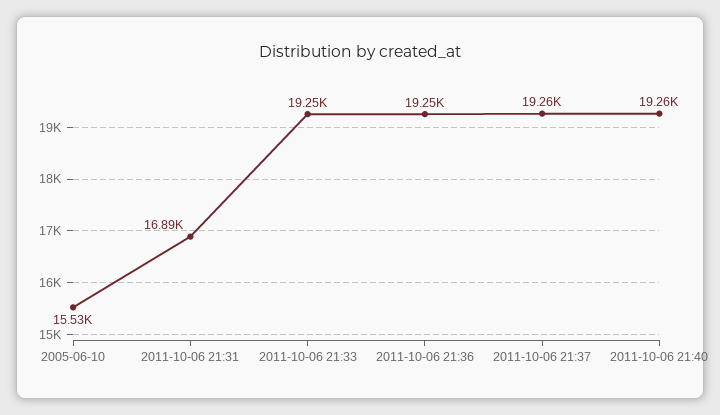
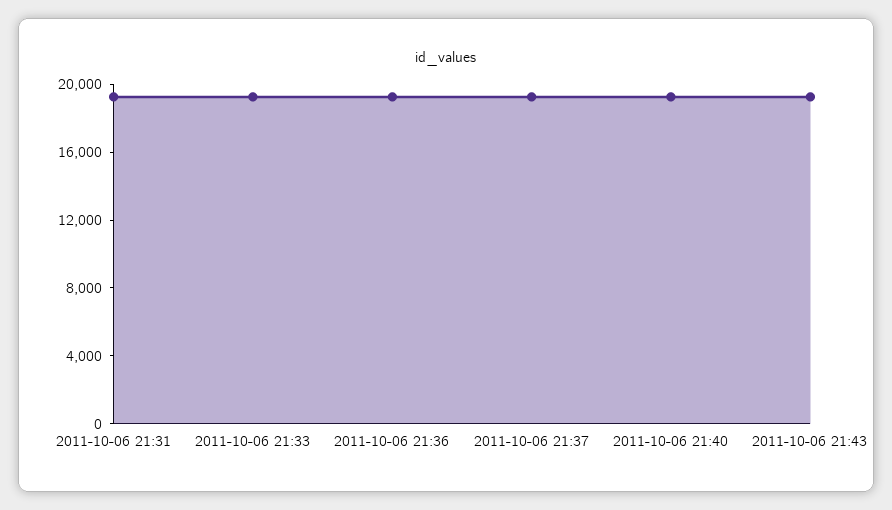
2005-06-10: 15530 -> none
2011-10-06 21:31: 16890 -> 19000
2011-10-06 21:43: none -> 19000

